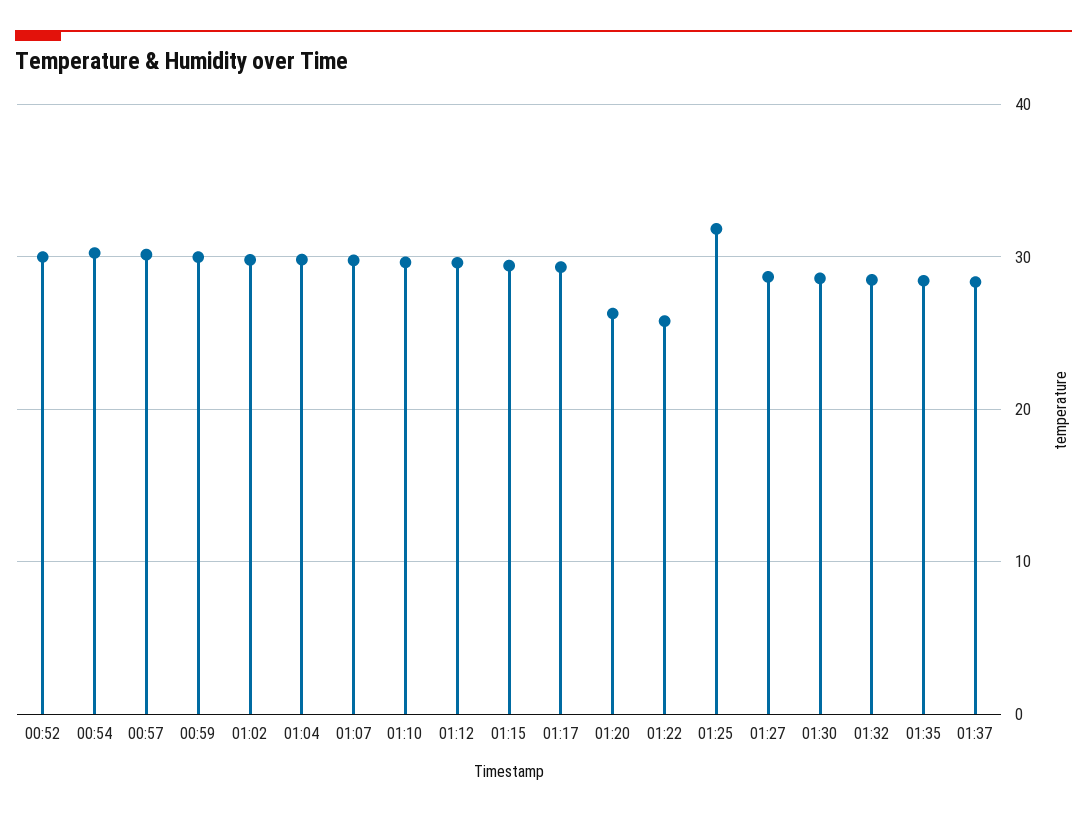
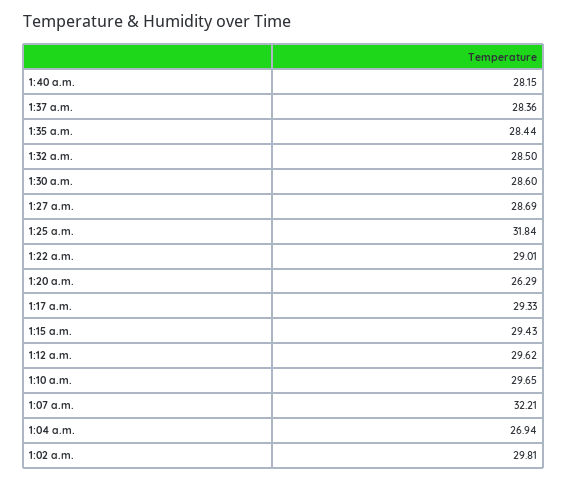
00:52: 30 -> none
00:54: 30 -> none
00:57: 30 -> none
00:59: 30 -> none
01:04: 30 -> 26.94
01:07: 30 -> 32.21
01:22: 26 -> 29.01
1:40 a.m.: none -> 28.15

